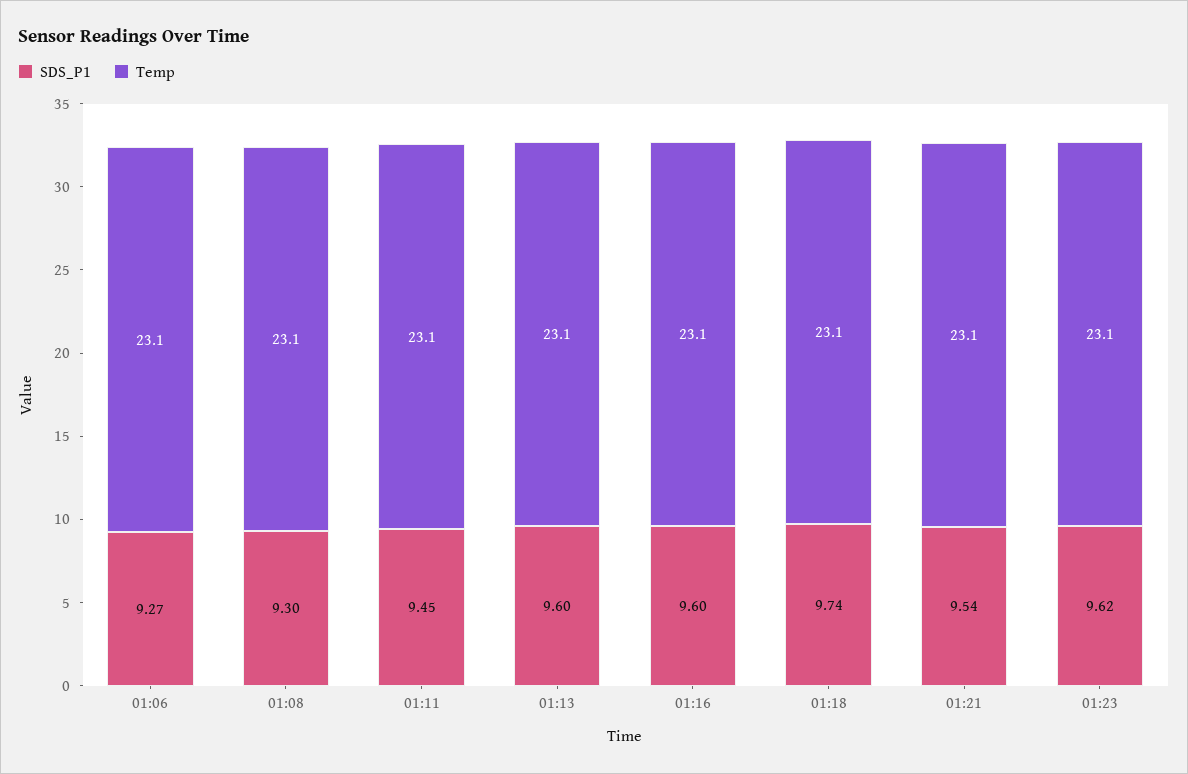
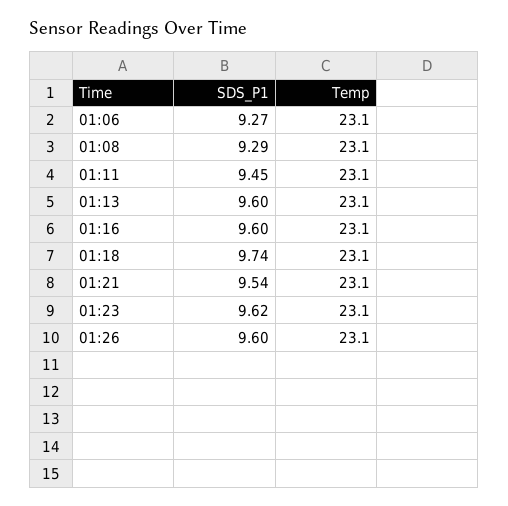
SDS_P1, 01:08: 9.3 -> 9.29
SDS_P1, 01:26: none -> 9.6
Temp, 01:26: none -> 23.1

